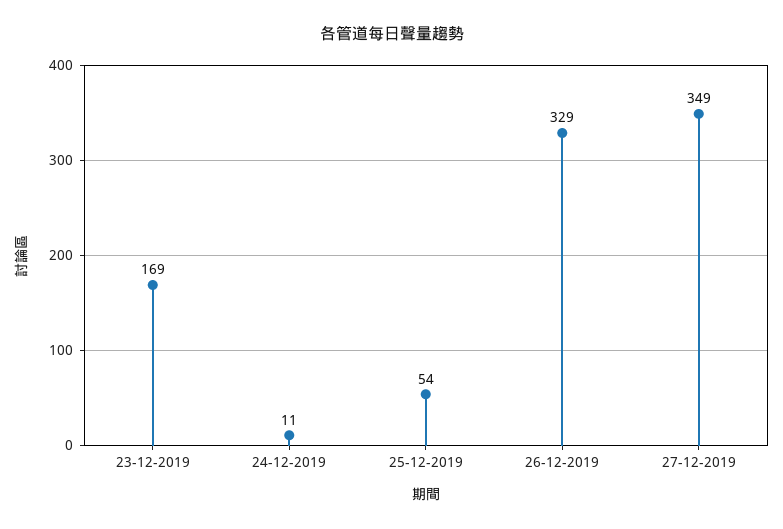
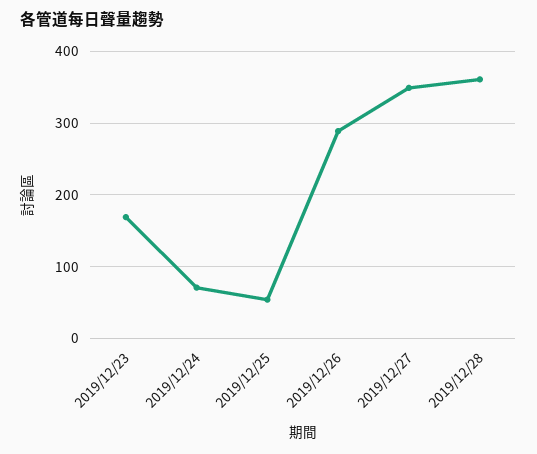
24-12-2019: 11 -> 70
26-12-2019: 329 -> 290
2019/12/28: none -> 360

